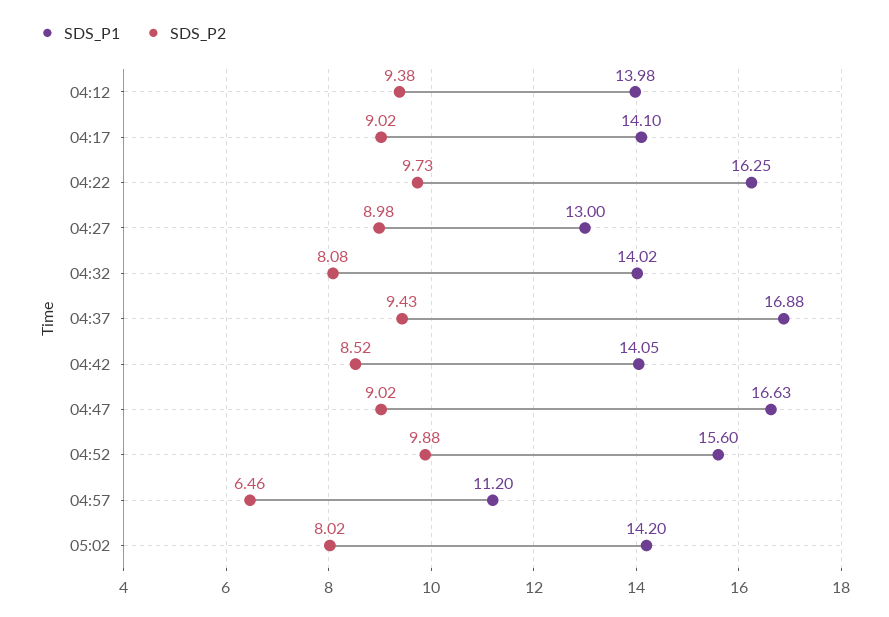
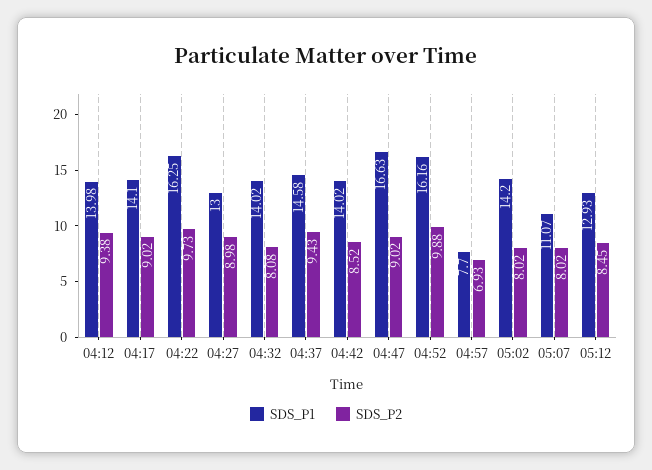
SDS_P1, 04:37: 16.88 -> 14.58
SDS_P1, 04:42: 14.05 -> 14.02
SDS_P1, 04:52: 15.6 -> 16.16
SDS_P1, 04:57: 11.2 -> 7.7
SDS_P2, 04:57: 6.46 -> 6.93
SDS_P1, 05:07: none -> 11.07
SDS_P2, 05:07: none -> 8.02
SDS_P1, 05:12: none -> 12.93
SDS_P2, 05:12: none -> 8.45

